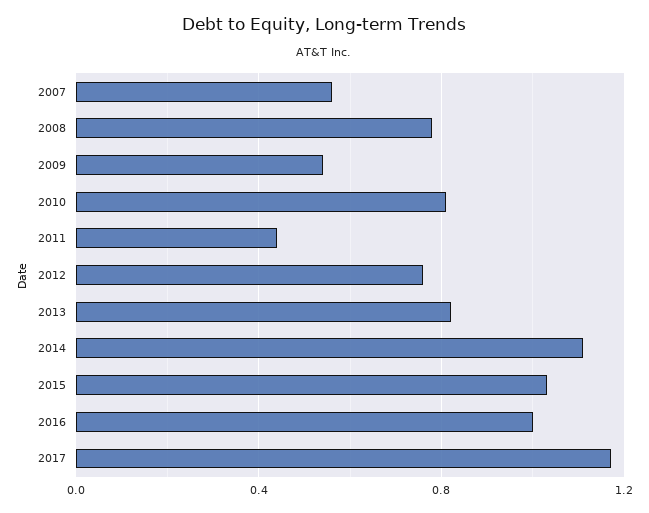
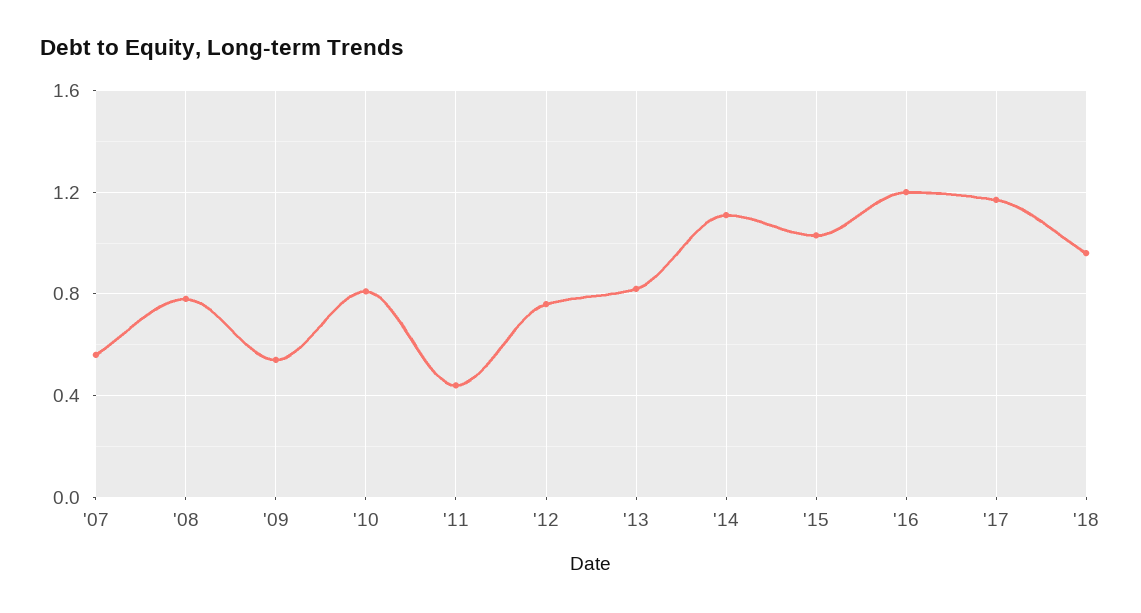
2016: 1 -> 1.2
'18: none -> 0.95

